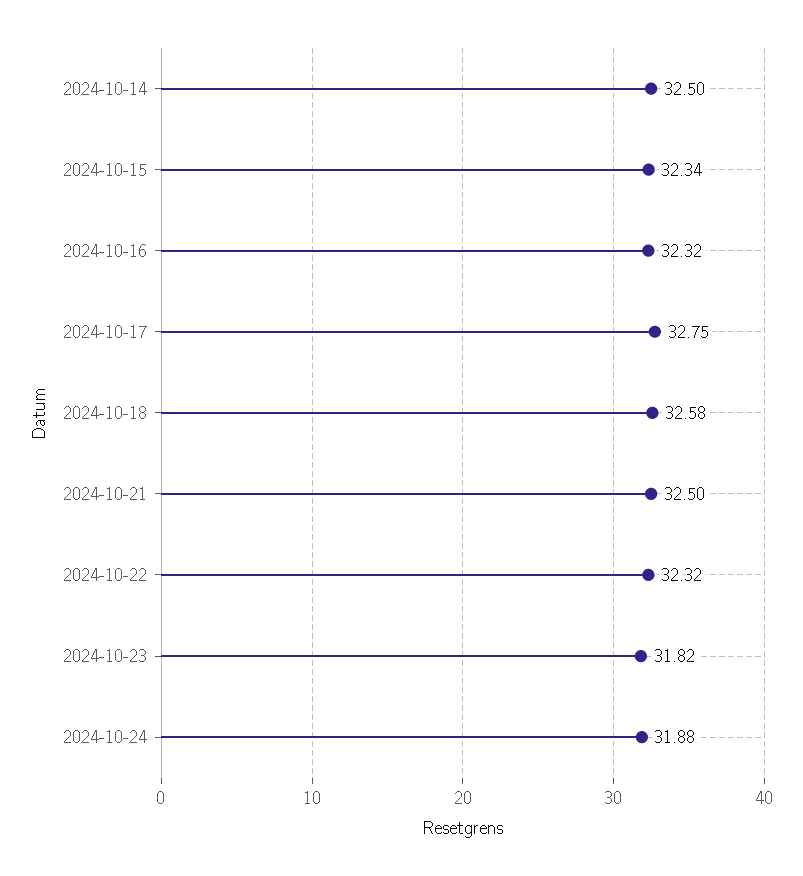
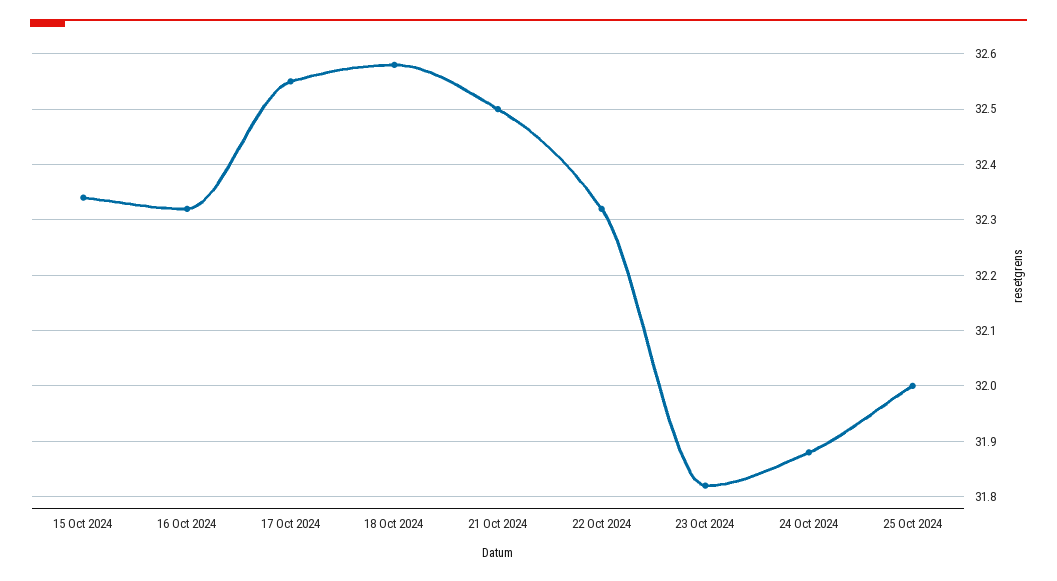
2024-10-14: 32.5 -> none
2024-10-17: 32.75 -> 32.55
25 Oct 2024: none -> 32

